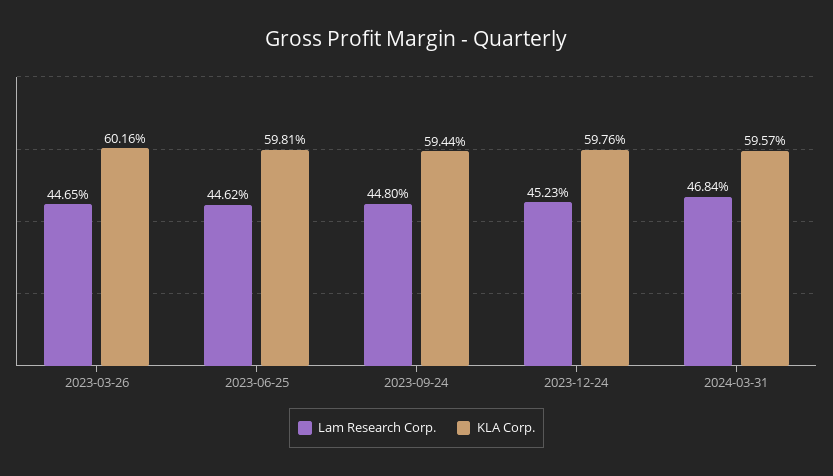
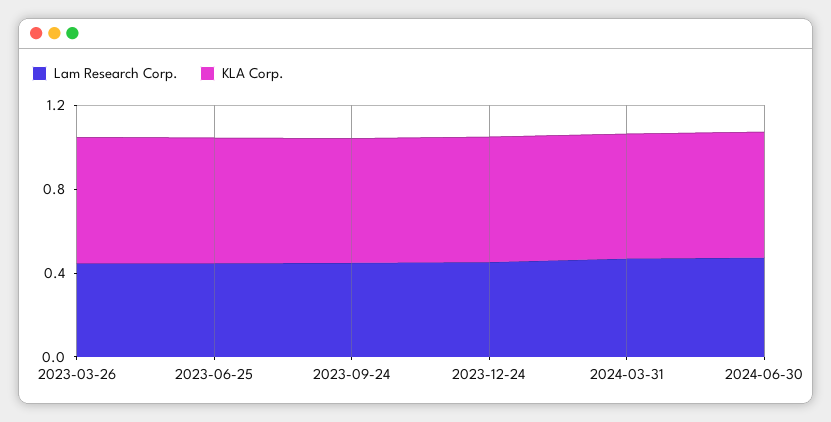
Lam Research Corp., 2024-06-30: none -> 0.5
KLA Corp., 2024-06-30: none -> 0.6

